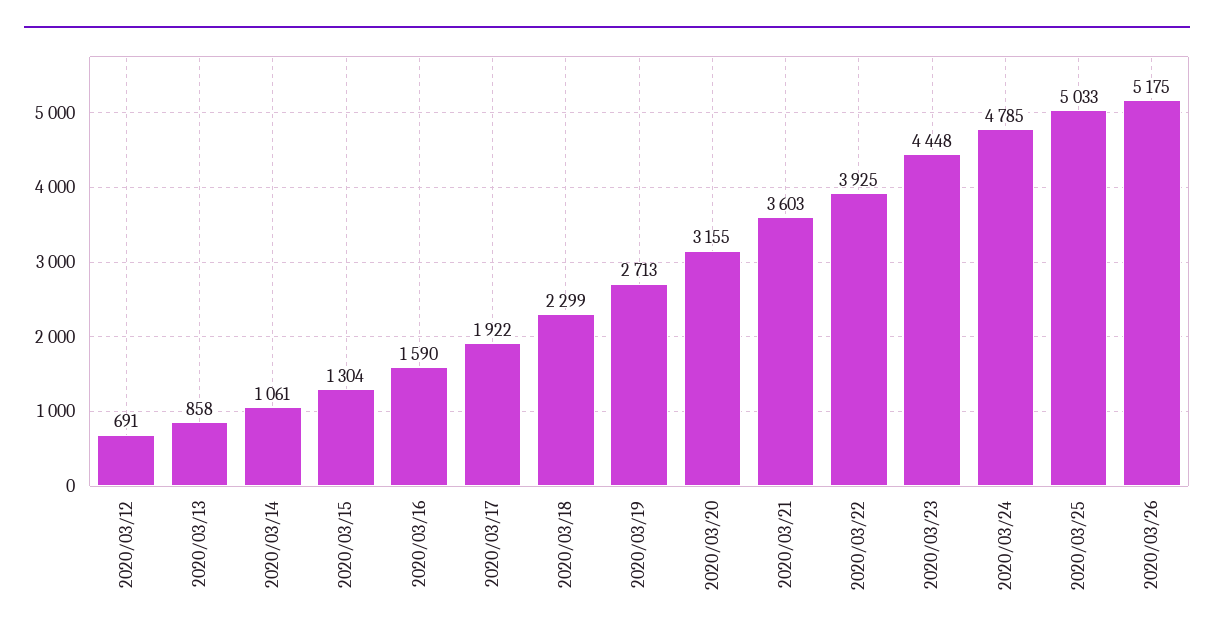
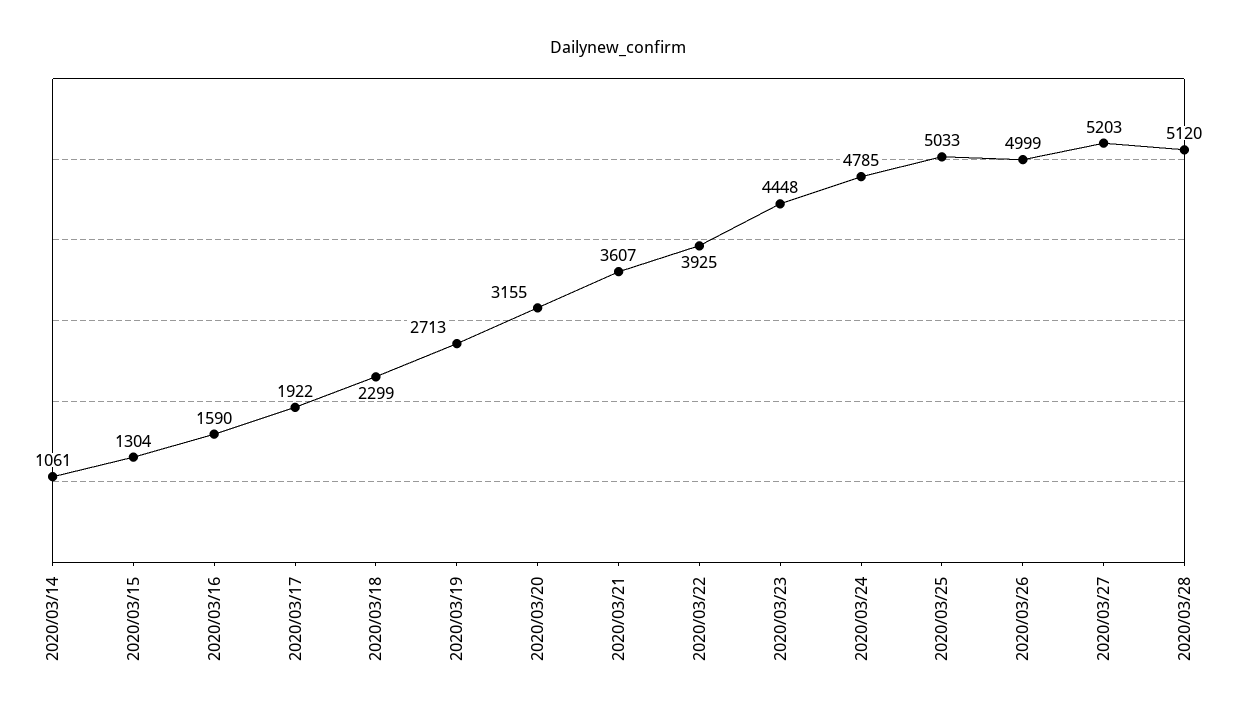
2020/03/12: 691 -> none
2020/03/13: 858 -> none
2020/03/21: 3603 -> 3607
2020/03/26: 5175 -> 4999
2020/03/27: none -> 5203
2020/03/28: none -> 5120

